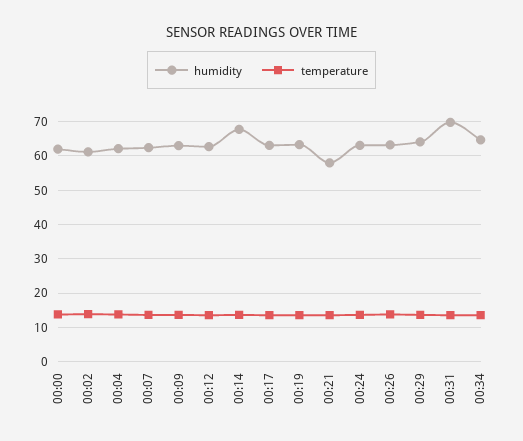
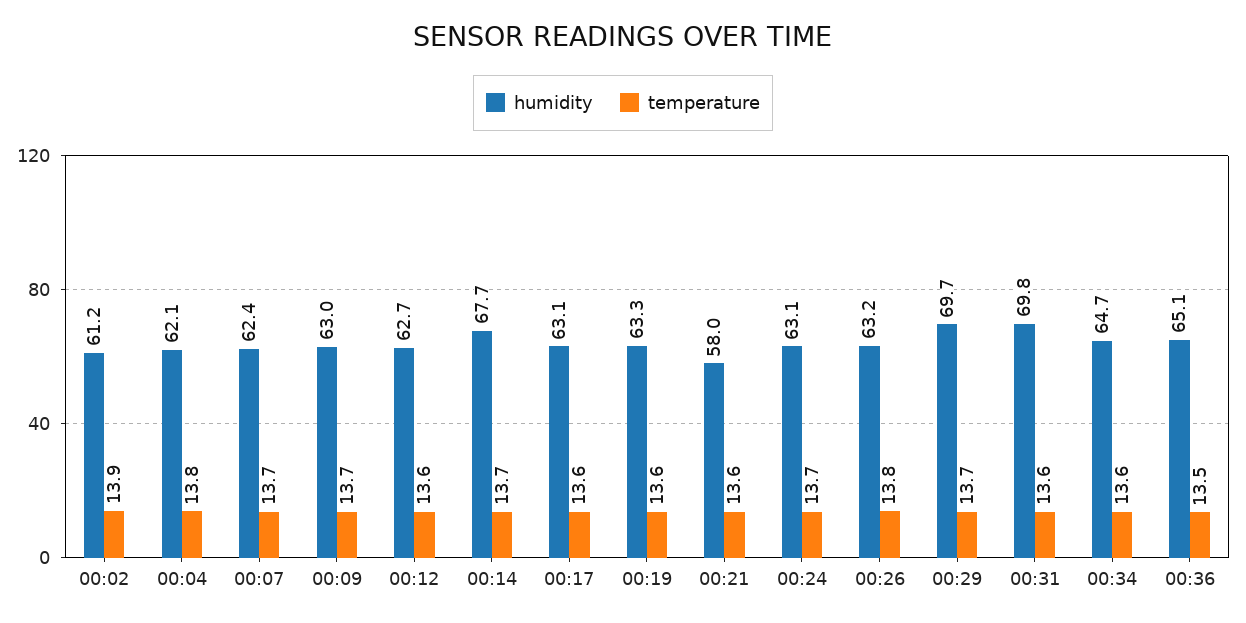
humidity, 00:00: 62 -> none
temperature, 00:00: 14 -> none
humidity, 00:29: 64 -> 69.7
humidity, 00:36: none -> 65.1
temperature, 00:36: none -> 13.5

